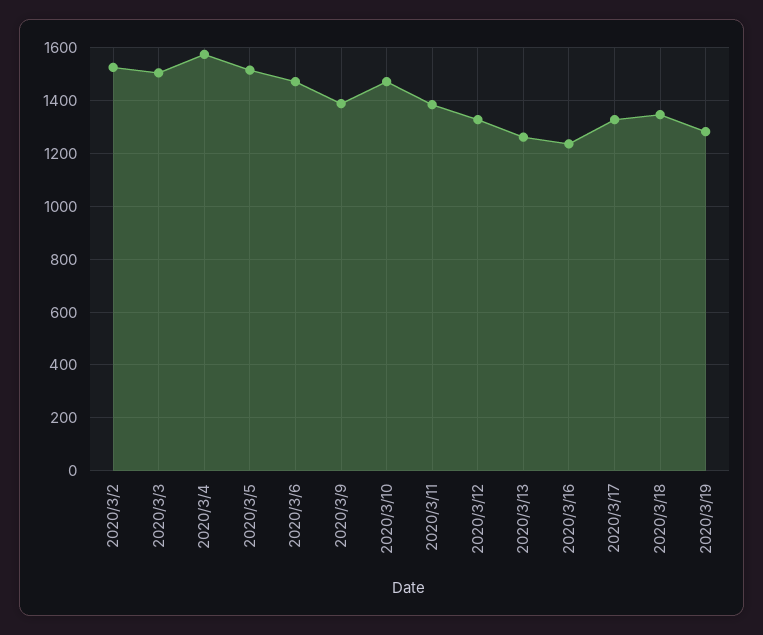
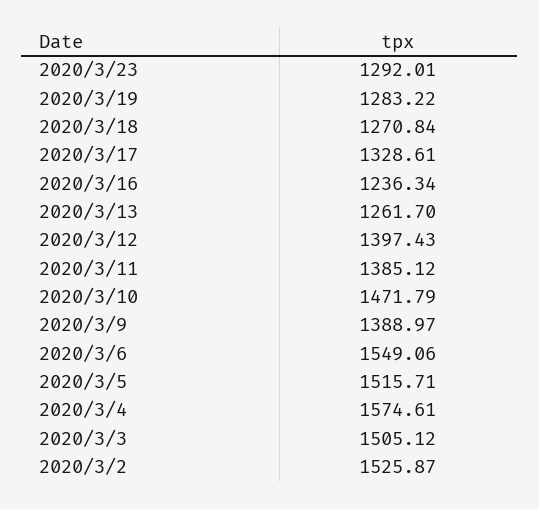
2020/3/6: 1475 -> 1549.06
2020/3/12: 1325 -> 1397.43
2020/3/18: 1350 -> 1270.84
2020/3/23: none -> 1292.01

